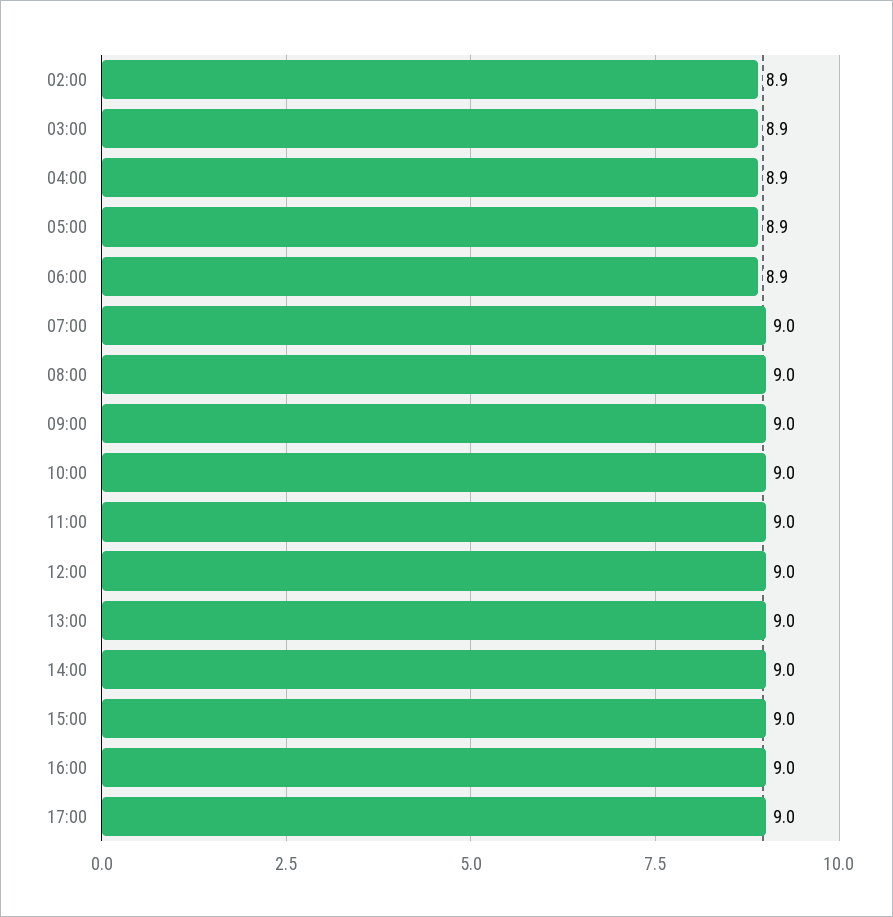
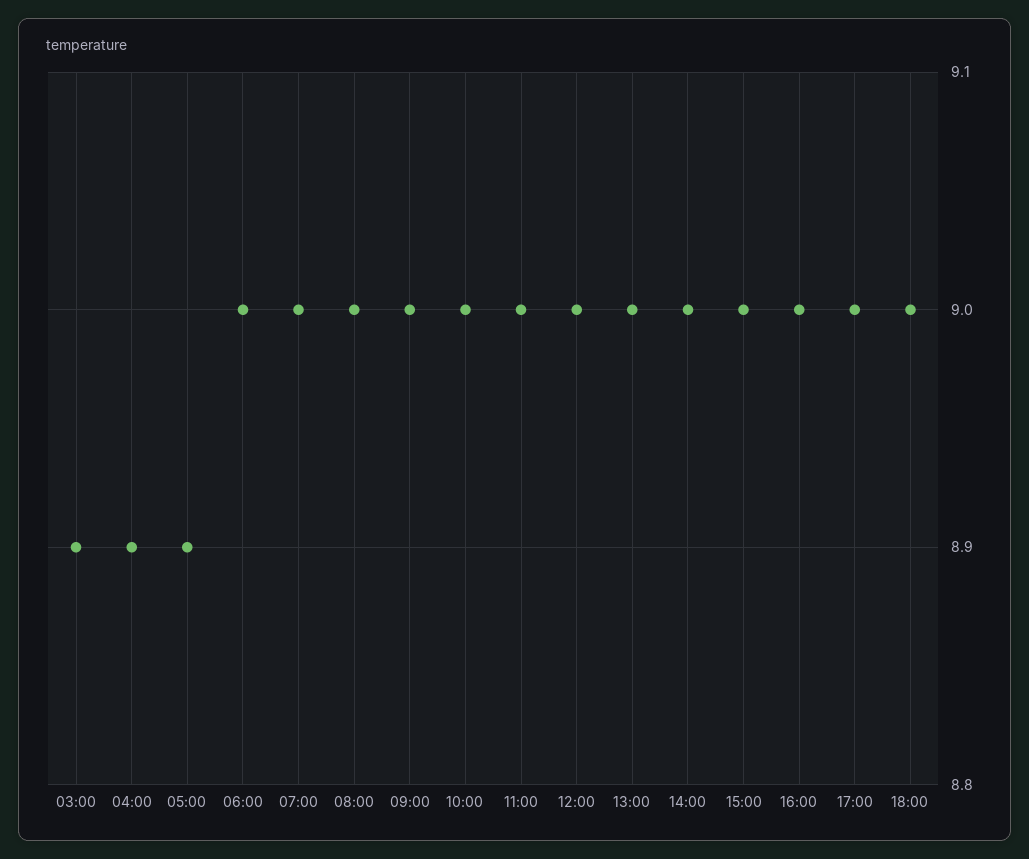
02:00: 8.9 -> none
06:00: 8.9 -> 9
18:00: none -> 9

